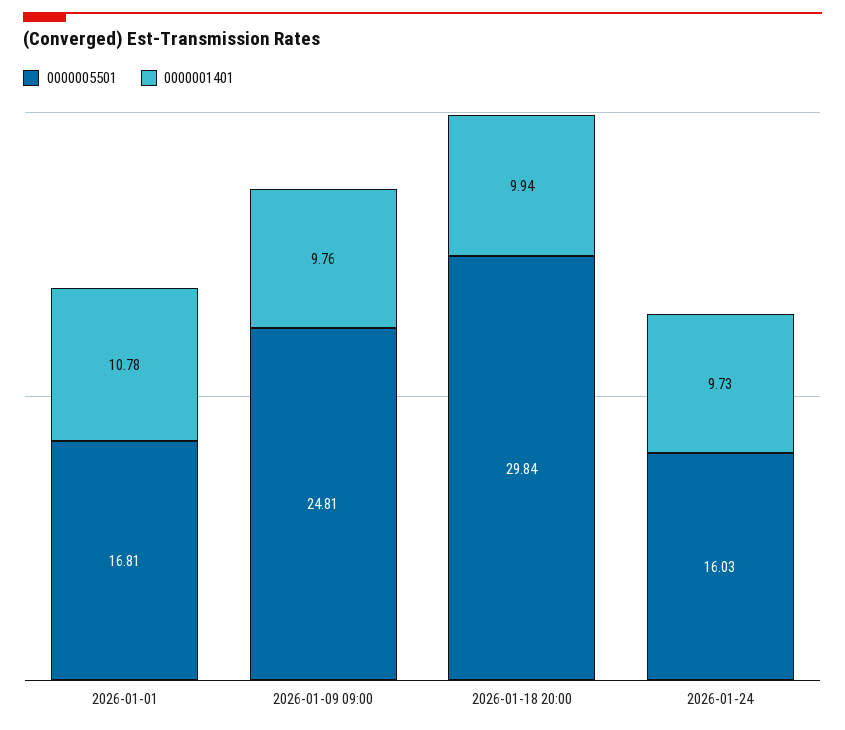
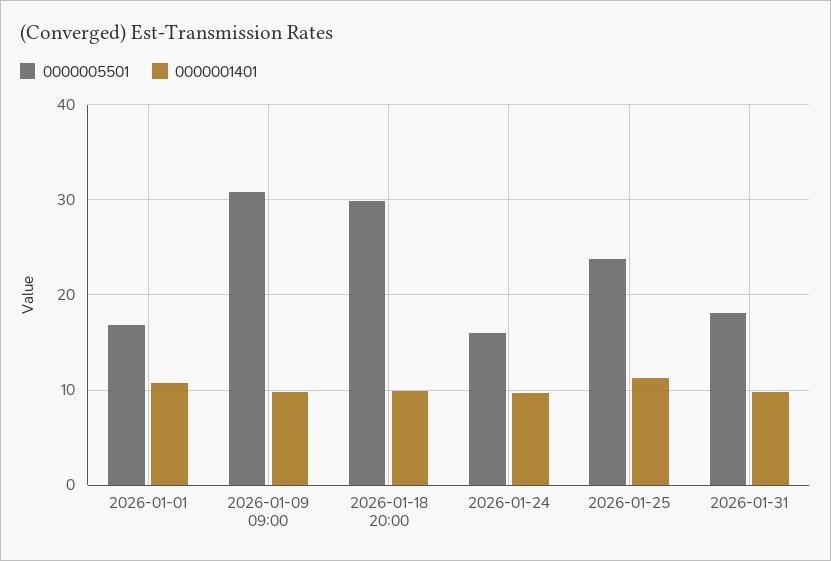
0000005501, 2026-01-09 09:00: 24.81 -> 31
0000005501, 2026-01-25: none -> 24
0000001401, 2026-01-25: none -> 11
0000005501, 2026-01-31: none -> 18
0000001401, 2026-01-31: none -> 10

